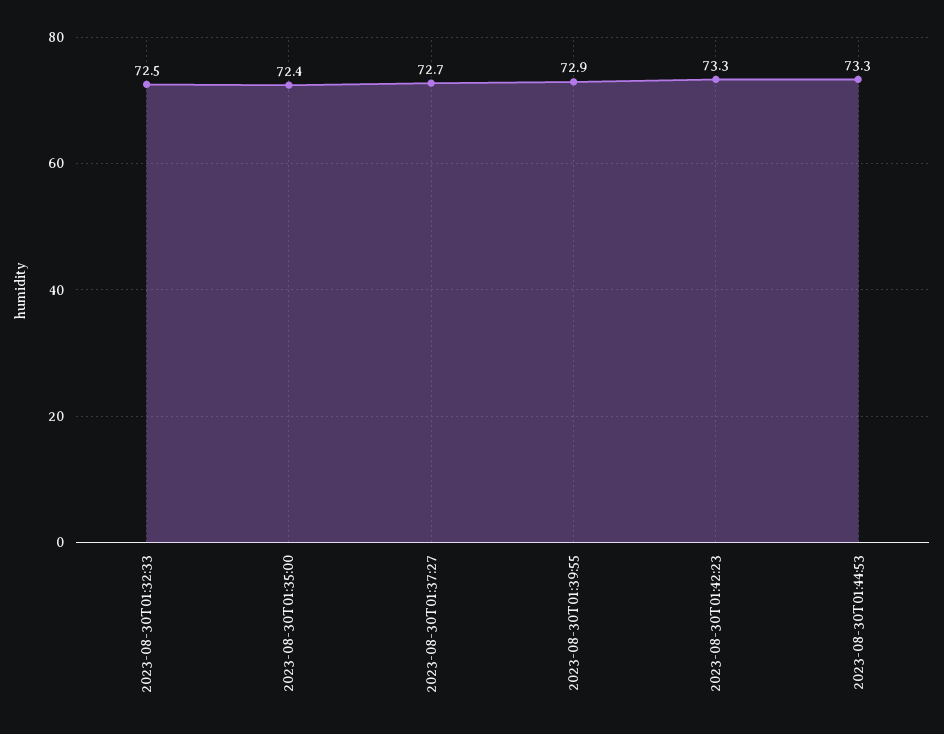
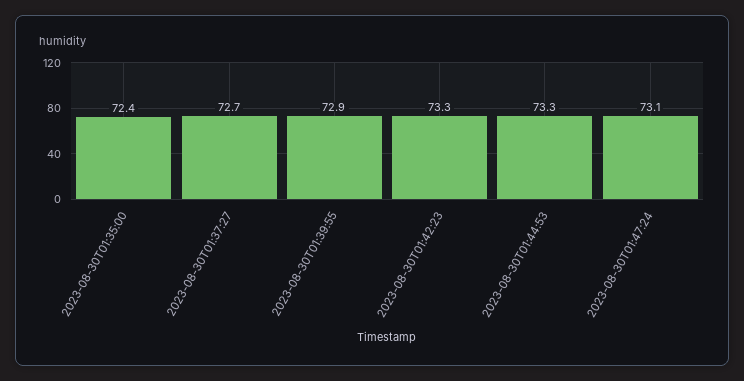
2023-08-30T01:32:33: 72.5 -> none
2023-08-30T01:47:24: none -> 73.1

